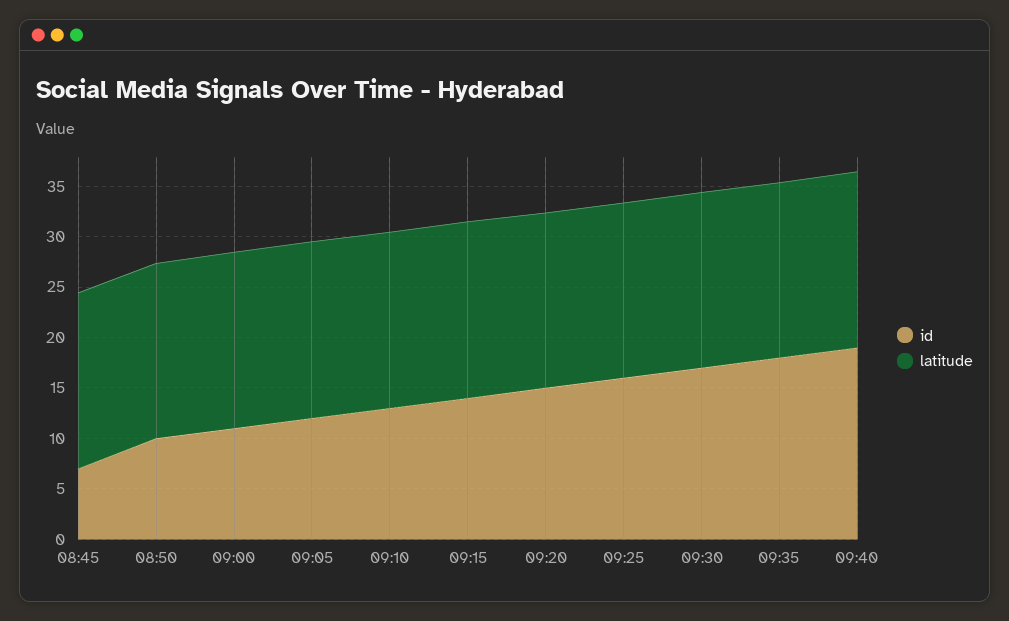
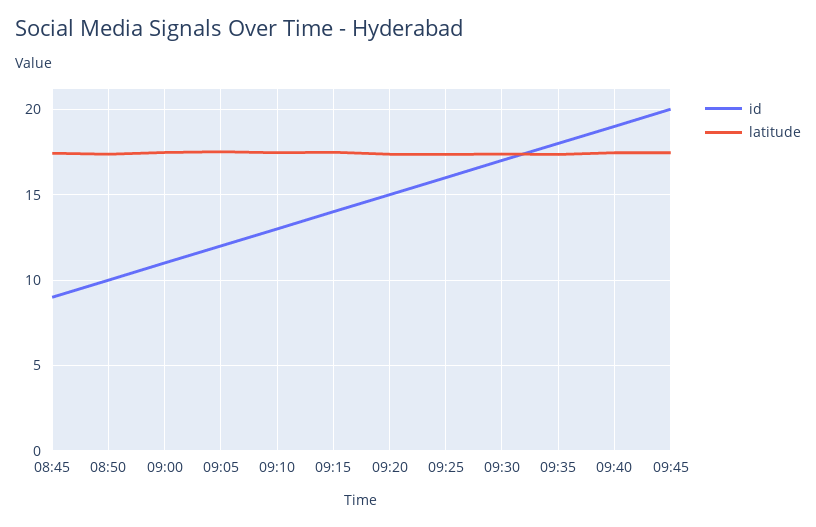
id, 08:45: 7 -> 9
id, 09:45: none -> 20
latitude, 09:45: none -> 17.5

